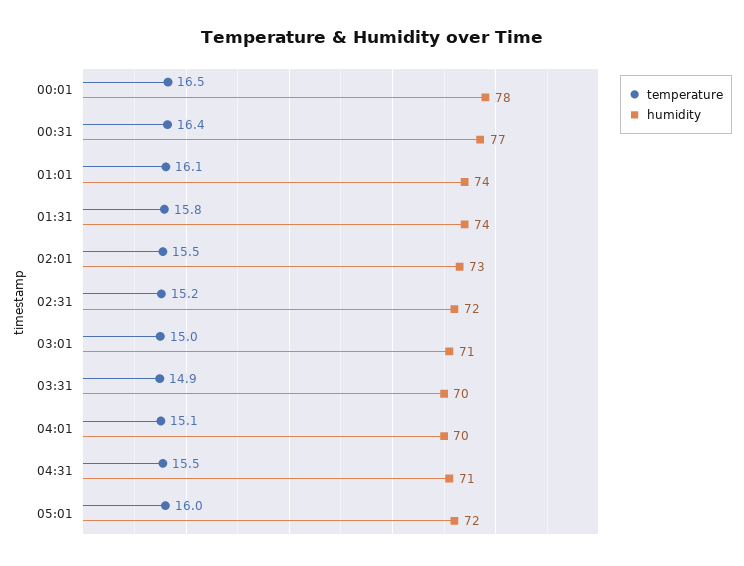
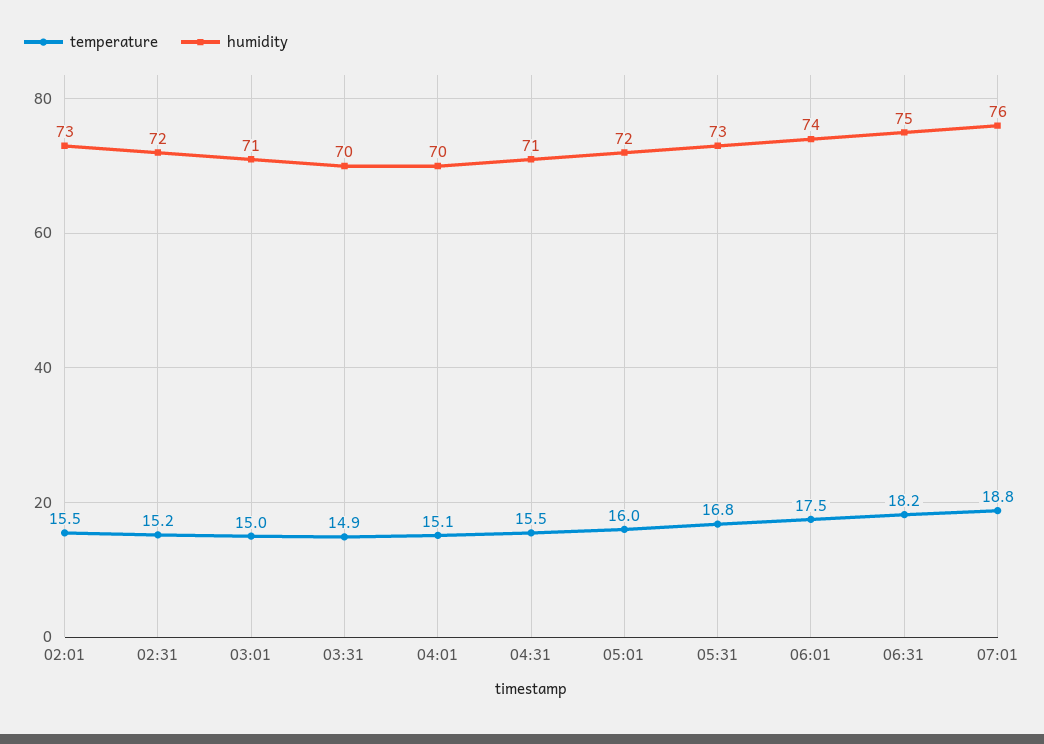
temperature, 00:01: 16.5 -> none
humidity, 00:01: 78 -> none
temperature, 00:31: 16.4 -> none
humidity, 00:31: 77 -> none
temperature, 01:01: 16.1 -> none
humidity, 01:01: 74 -> none
temperature, 01:31: 15.8 -> none
humidity, 01:31: 74 -> none
temperature, 05:31: none -> 16.8
humidity, 05:31: none -> 73
temperature, 06:01: none -> 17.5
humidity, 06:01: none -> 74
temperature, 06:31: none -> 18.2
humidity, 06:31: none -> 75
temperature, 07:01: none -> 18.8
humidity, 07:01: none -> 76

